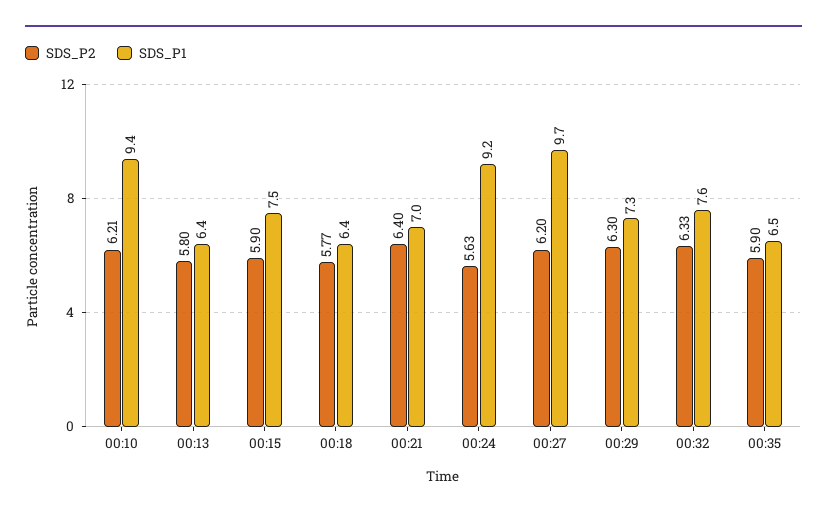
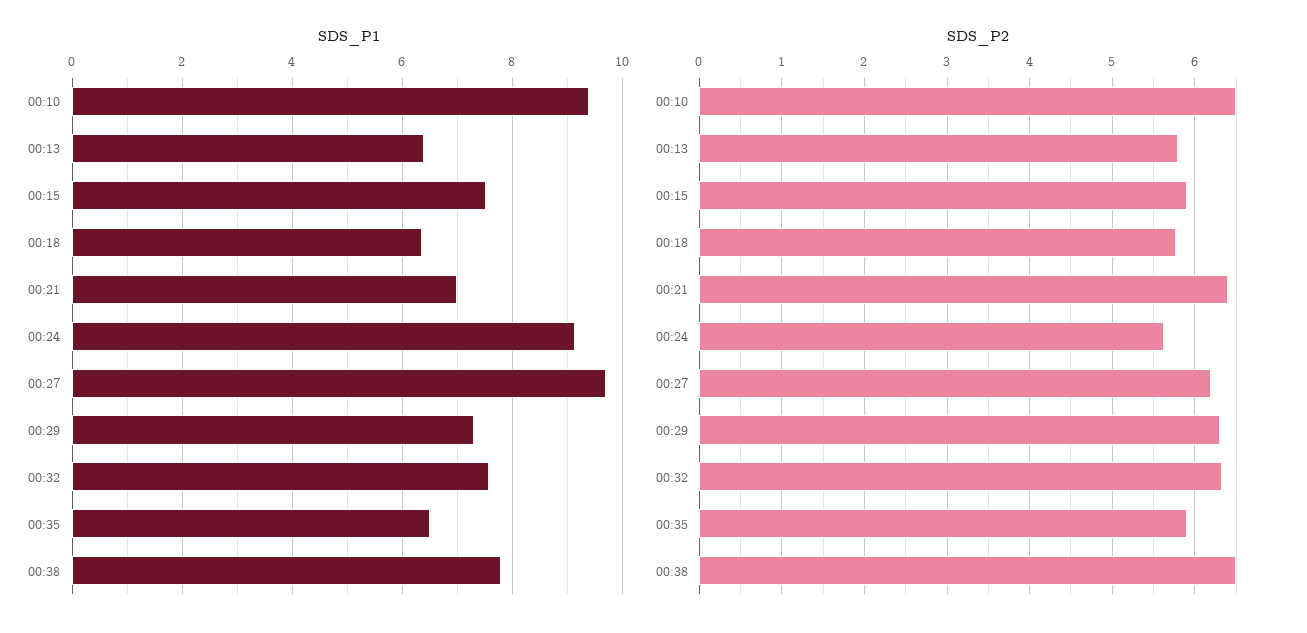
SDS_P2, 00:10: 6.21 -> 6.5
SDS_P1, 00:38: none -> 7.8
SDS_P2, 00:38: none -> 6.5

